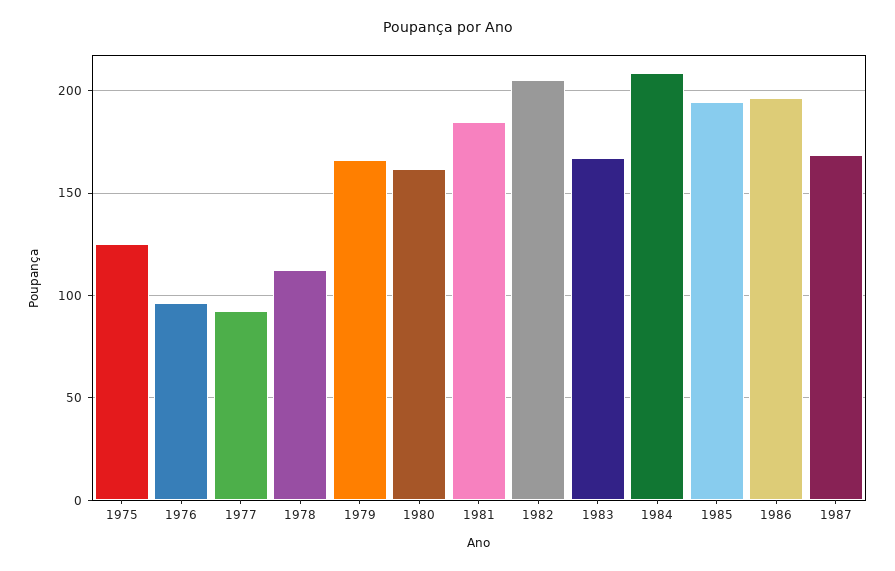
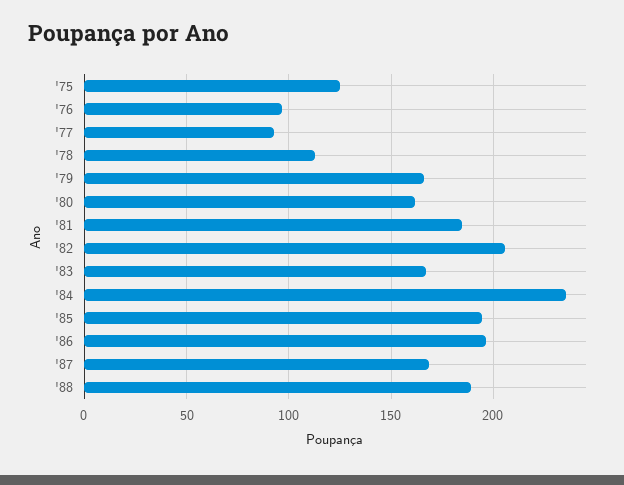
1984: 210 -> 235
'88: none -> 190

